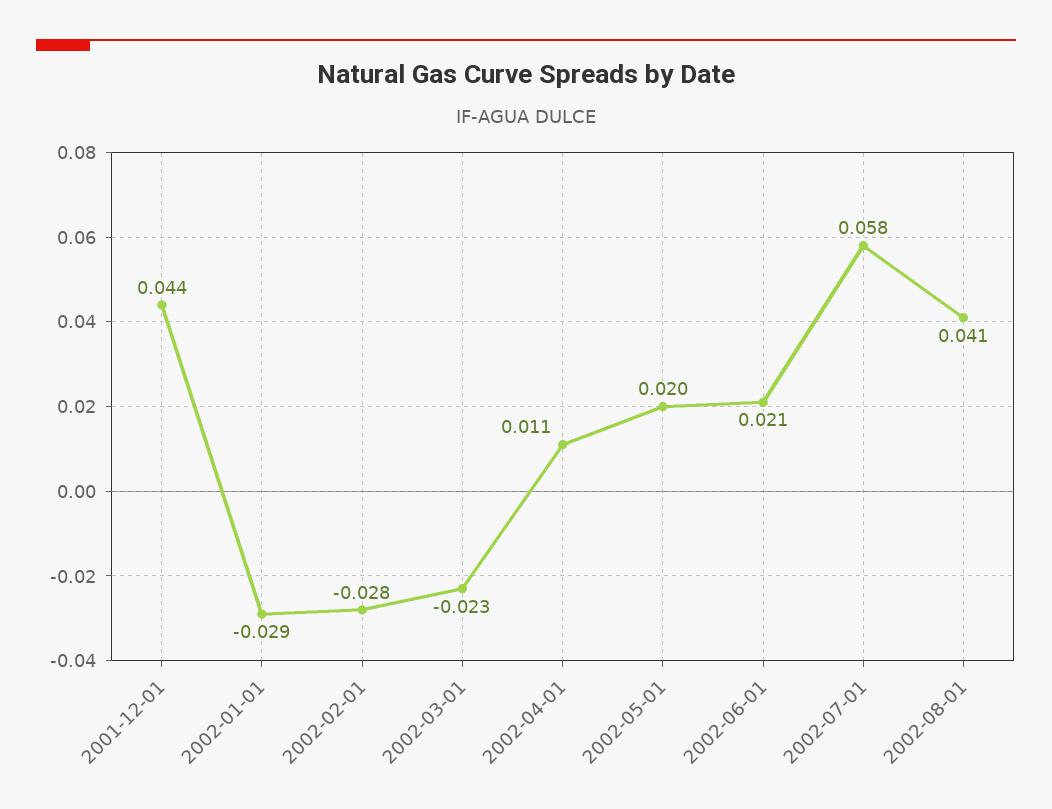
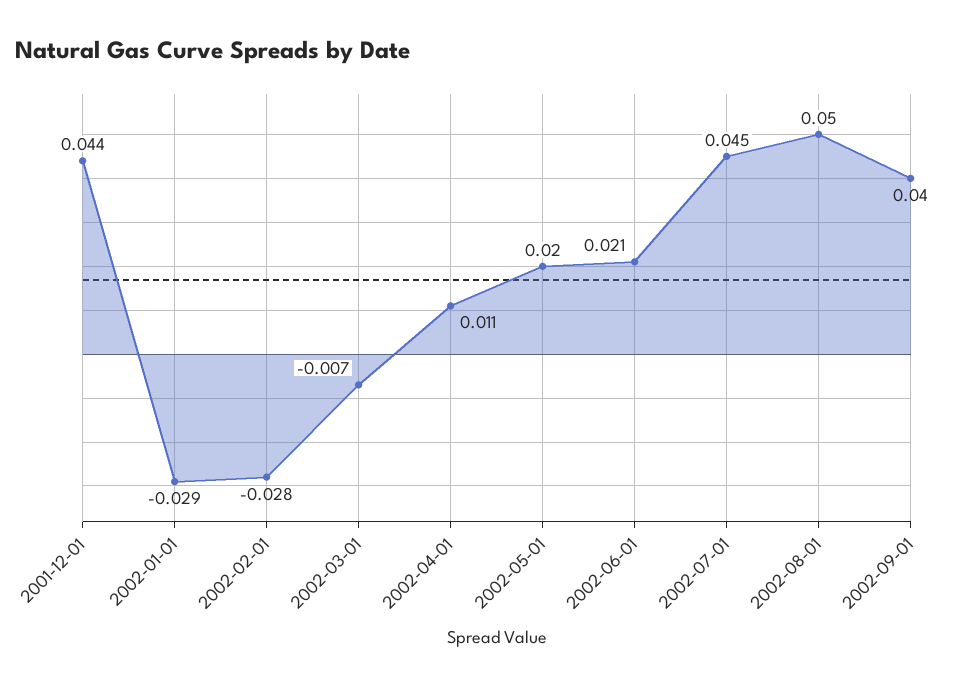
2002-03-01: -0.023 -> -0.007
2002-07-01: 0.058 -> 0.045
2002-08-01: 0.041 -> 0.05
2002-09-01: none -> 0.04

